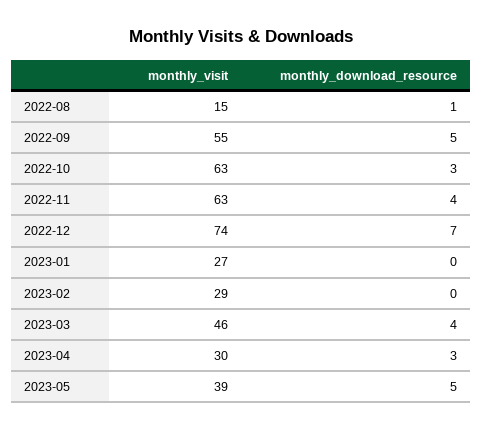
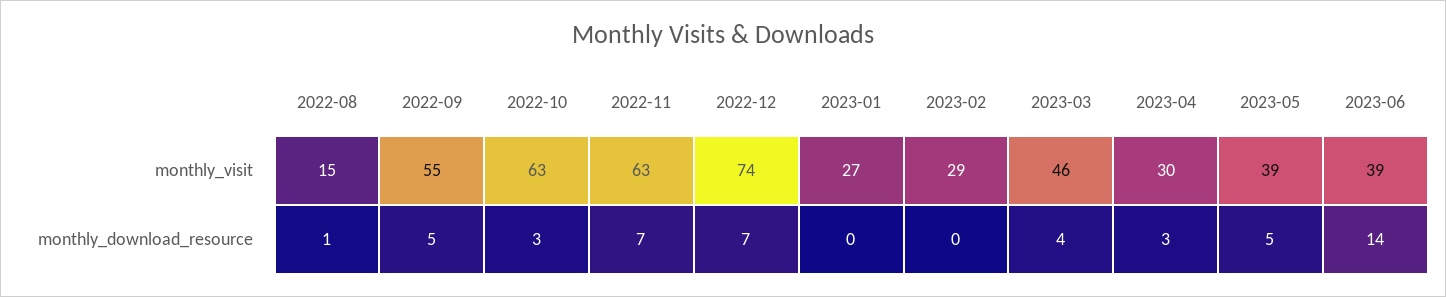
monthly_download_resource, 2022-11: 4 -> 7
monthly_visit, 2023-06: none -> 39
monthly_download_resource, 2023-06: none -> 14

